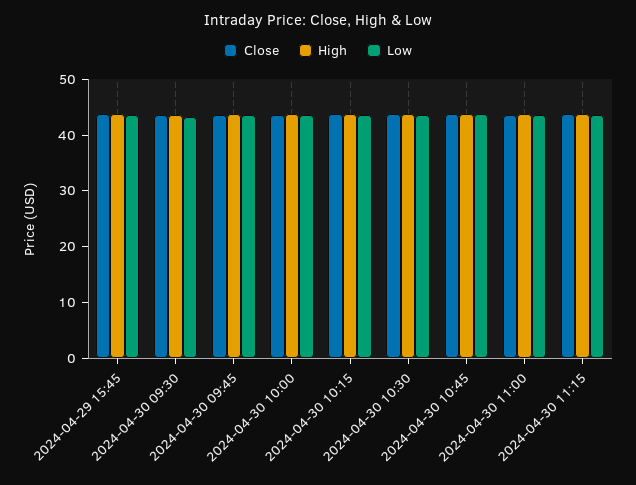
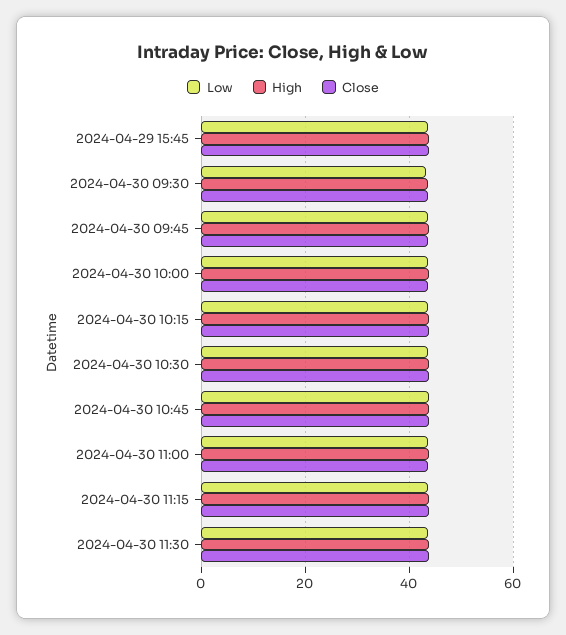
Low, 2024-04-30 11:30: none -> 44
High, 2024-04-30 11:30: none -> 44
Close, 2024-04-30 11:30: none -> 44

